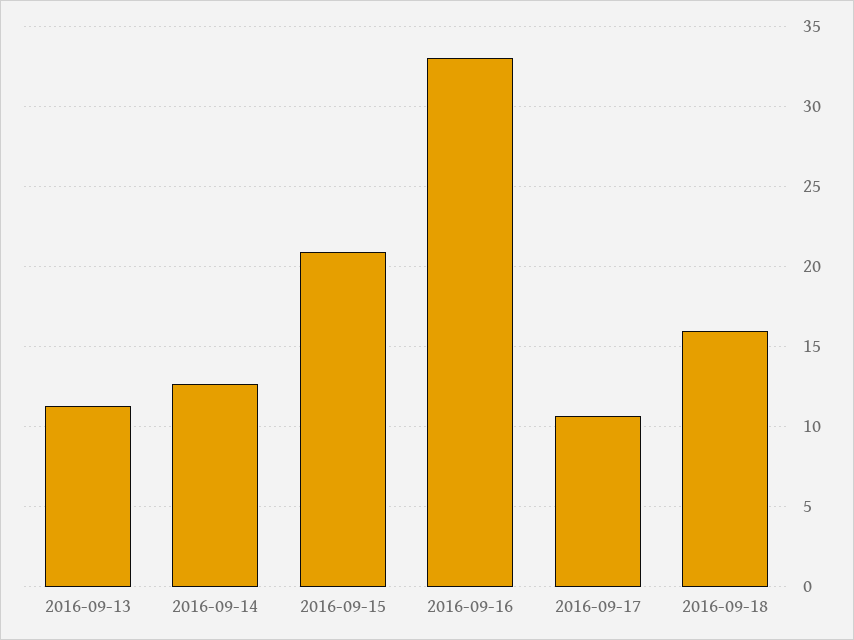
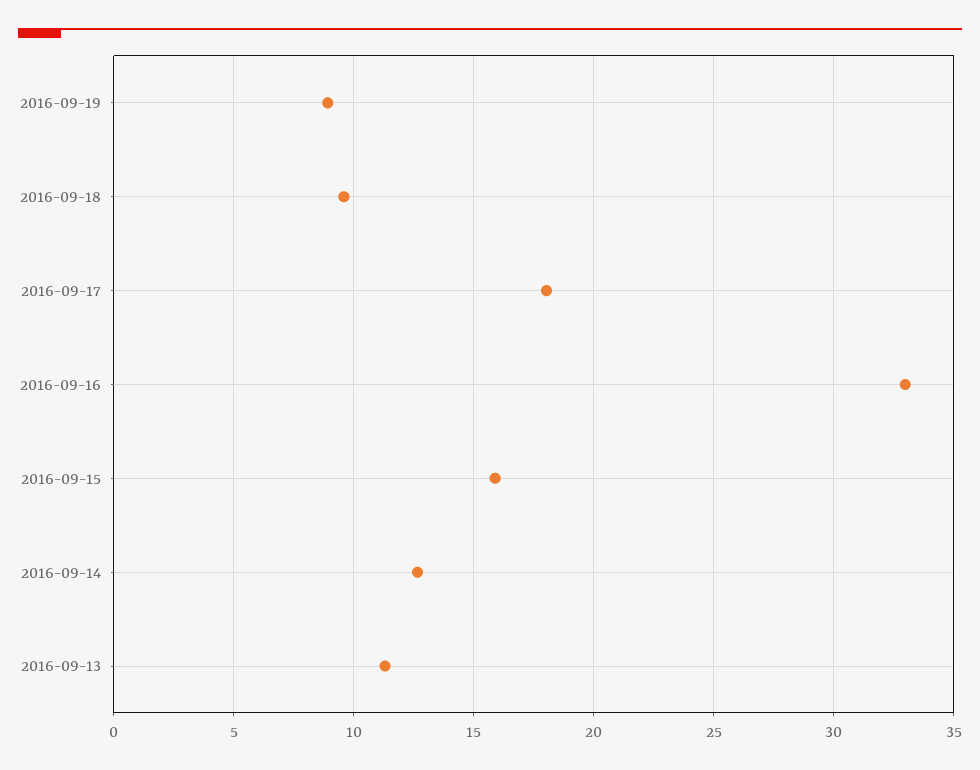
2016-09-15: 21 -> 16
2016-09-17: 10.5 -> 18
2016-09-18: 16 -> 9.5
2016-09-19: none -> 9

